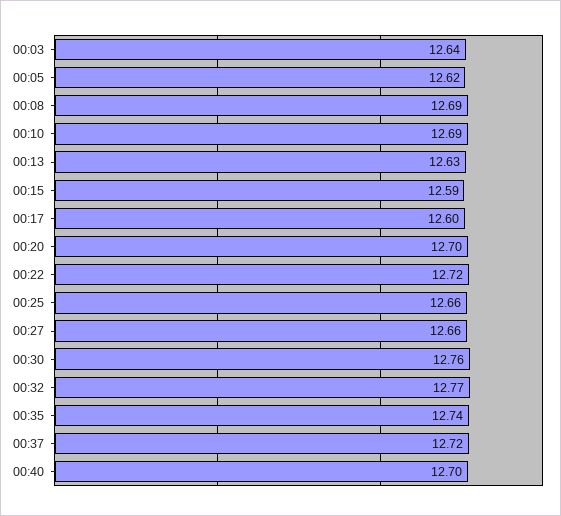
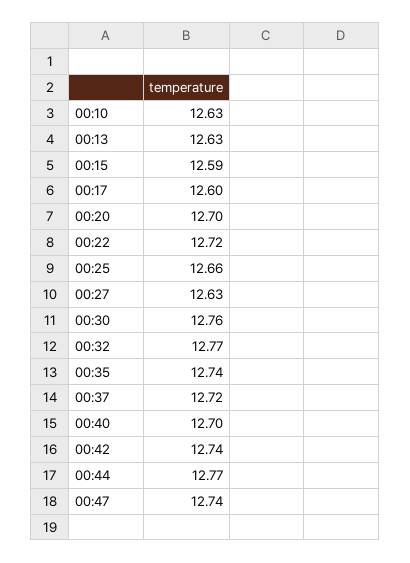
00:03: 12.64 -> none
00:05: 12.62 -> none
00:08: 12.69 -> none
00:10: 12.69 -> 12.63
00:27: 12.66 -> 12.63
00:42: none -> 12.74
00:44: none -> 12.77
00:47: none -> 12.74

